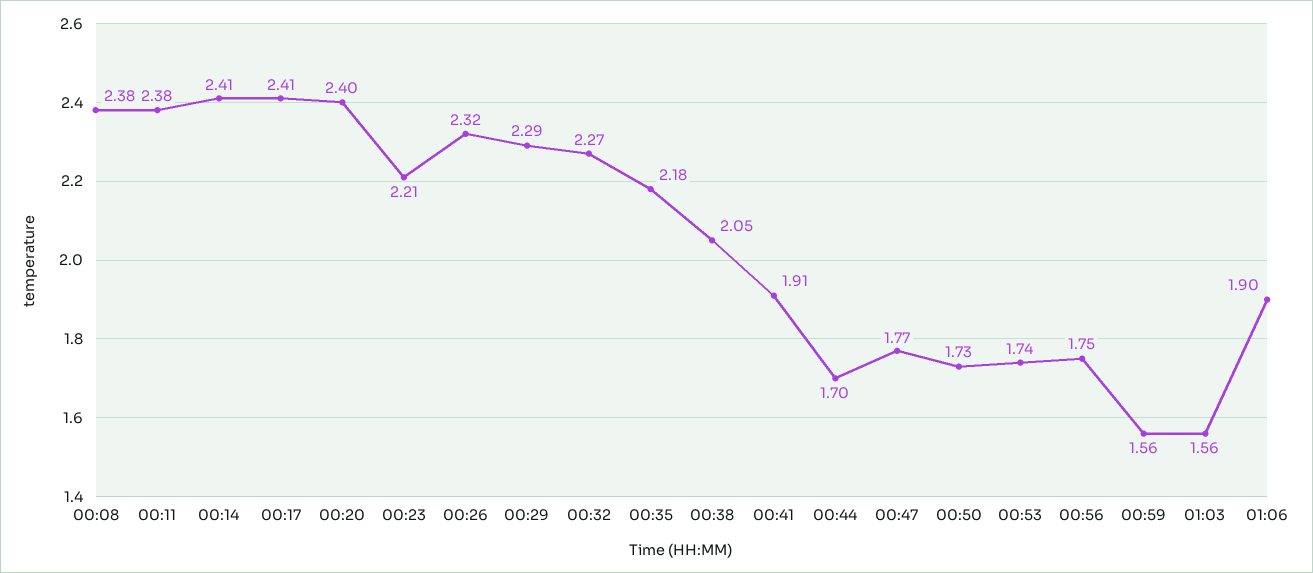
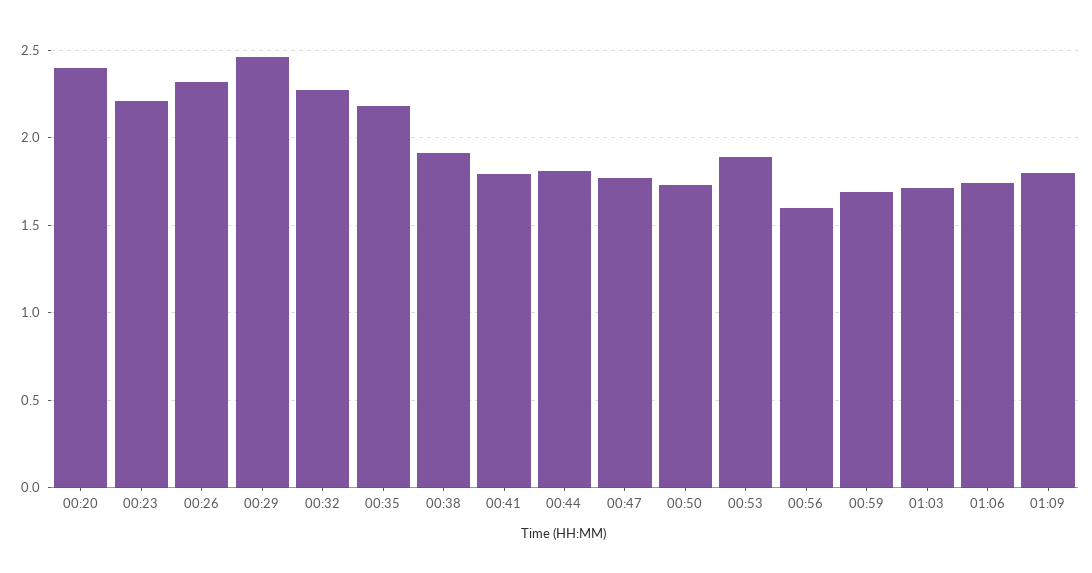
00:08: 2.38 -> none
00:11: 2.38 -> none
00:14: 2.41 -> none
00:17: 2.41 -> none
00:29: 2.29 -> 2.45
00:38: 2.05 -> 1.9
00:41: 1.91 -> 1.8
00:44: 1.7 -> 1.8
00:53: 1.74 -> 1.9
00:56: 1.75 -> 1.6
00:59: 1.56 -> 1.7
01:03: 1.56 -> 1.7
01:06: 1.9 -> 1.75
01:09: none -> 1.8

